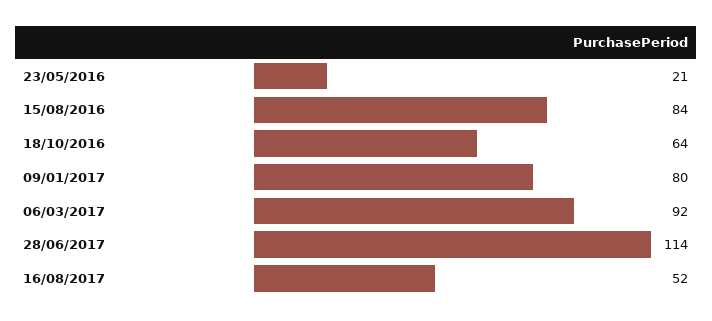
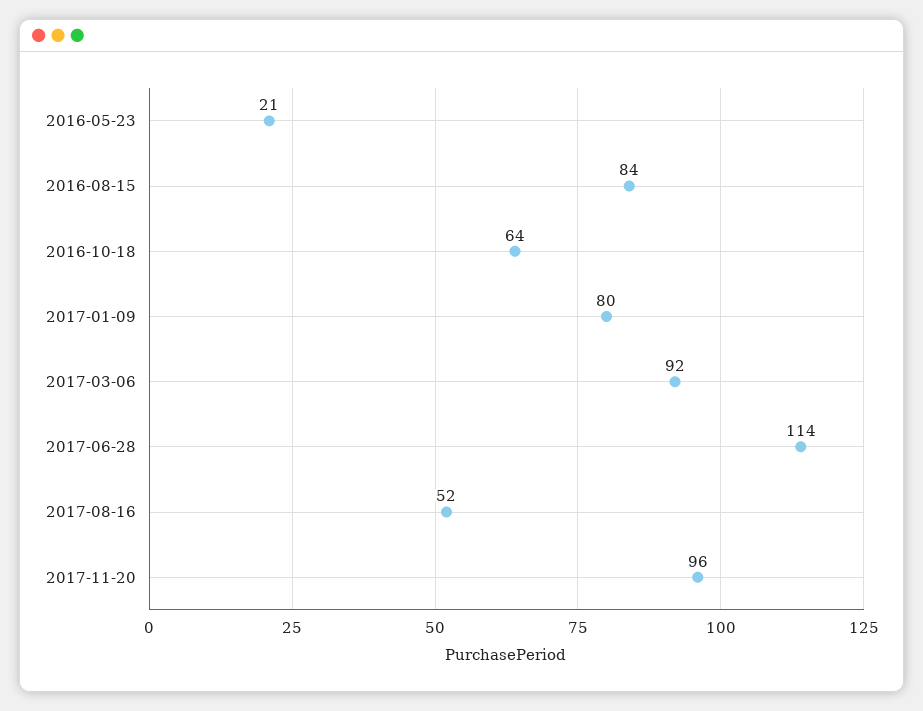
2017-11-20: none -> 96

